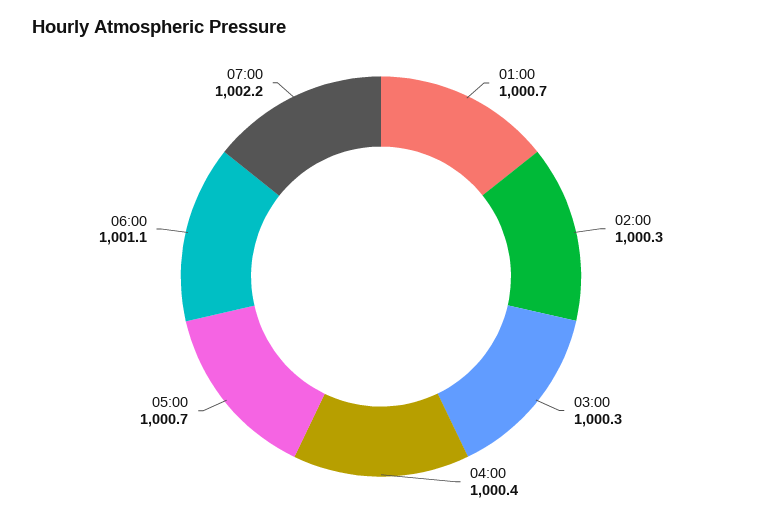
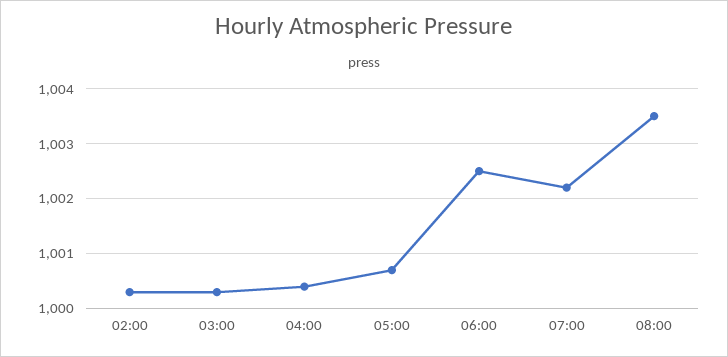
01:00: 1000.7 -> none
06:00: 1001.1 -> 1002.5
08:00: none -> 1003.5

